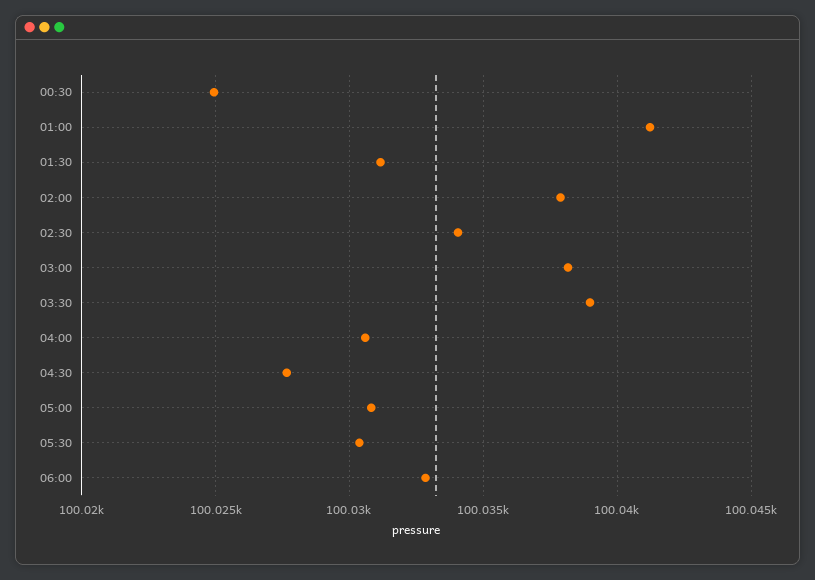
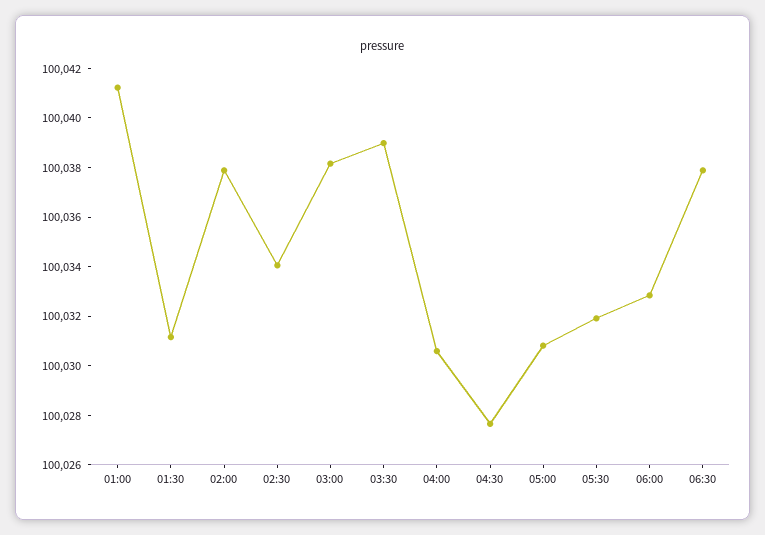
00:30: 100025 -> none
05:30: 100030.5 -> 100032
06:30: none -> 100038

